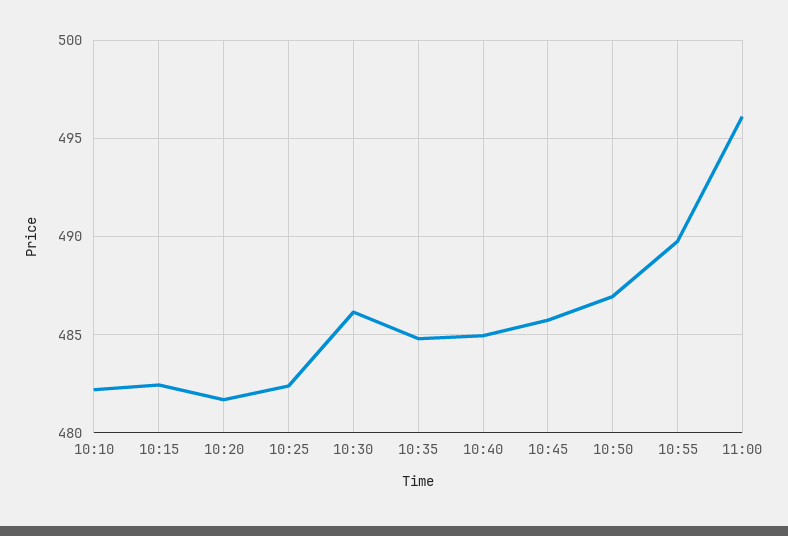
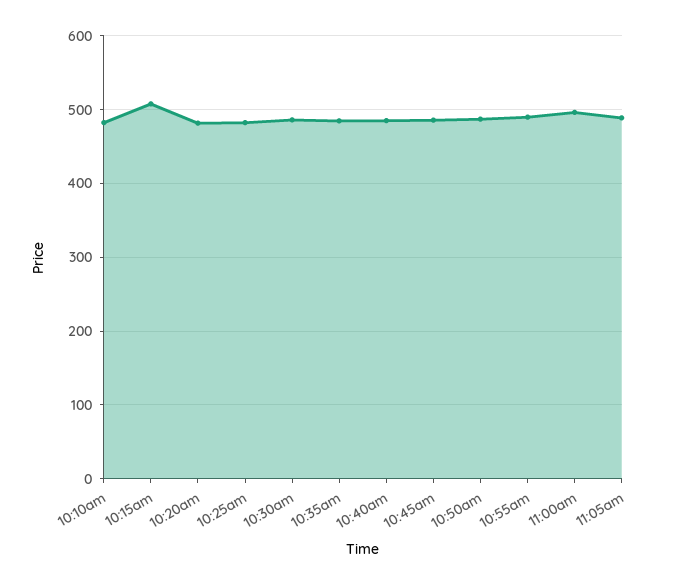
10:15: 482.5 -> 510
11:05am: none -> 490

